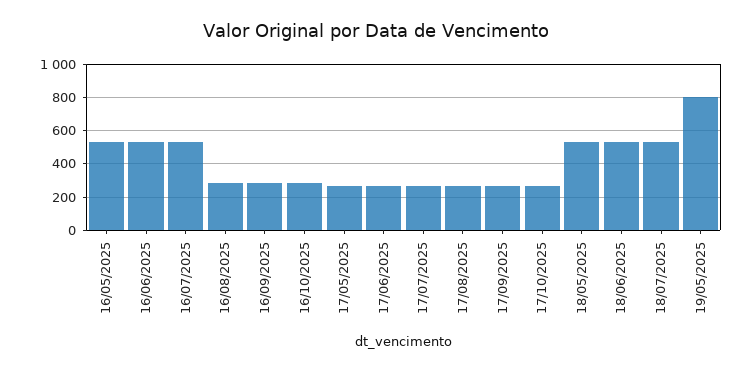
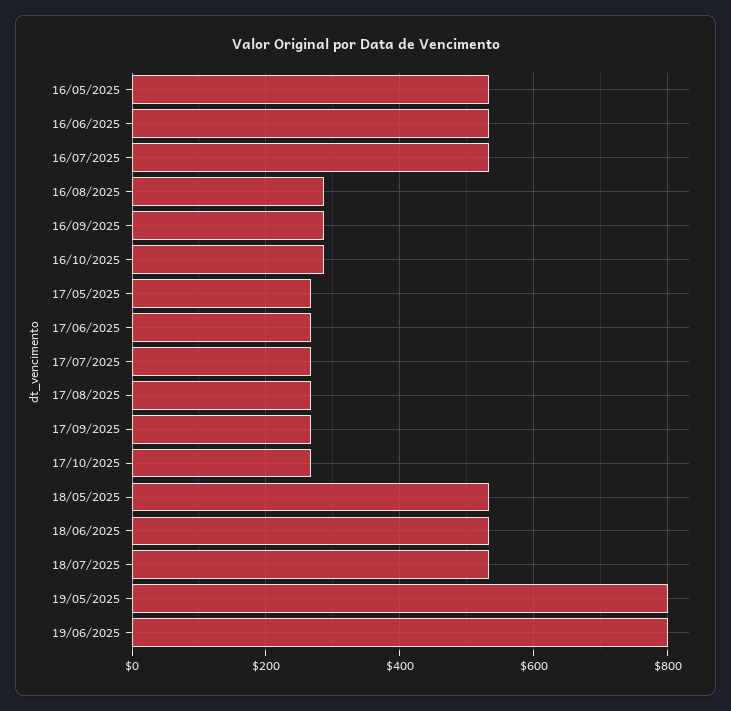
19/06/2025: none -> 800

